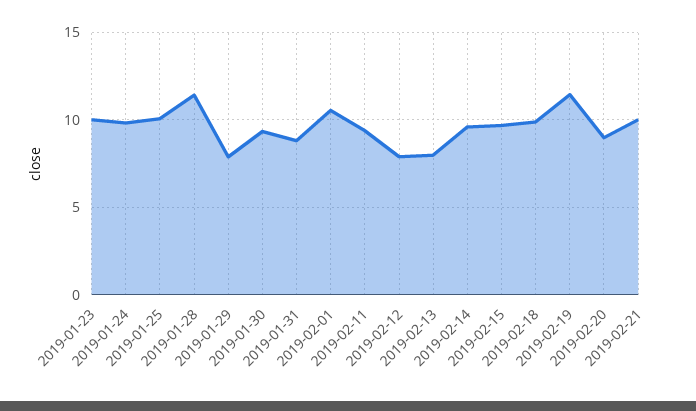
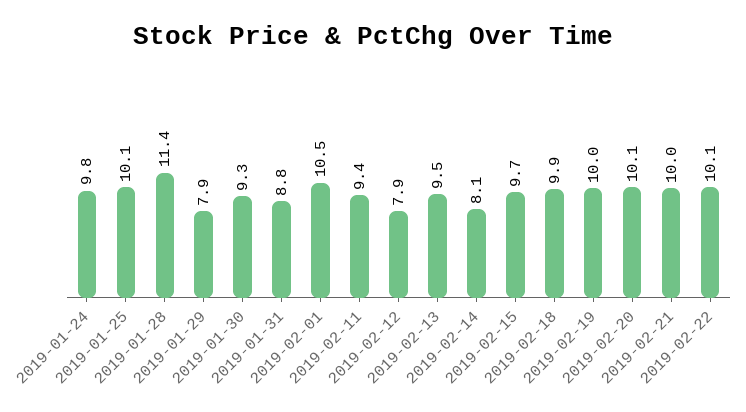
2019-01-23: 10 -> none
2019-02-13: 8 -> 9.5
2019-02-14: 9.5 -> 8.1
2019-02-19: 11.5 -> 10
2019-02-20: 9 -> 10.1
2019-02-22: none -> 10.1

